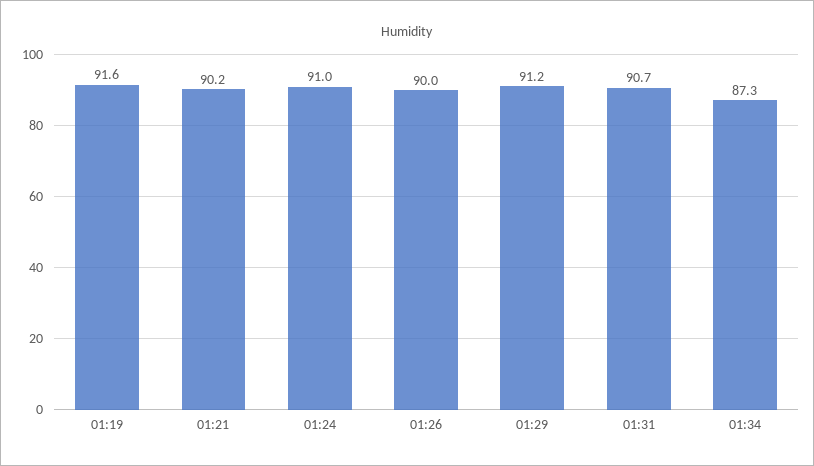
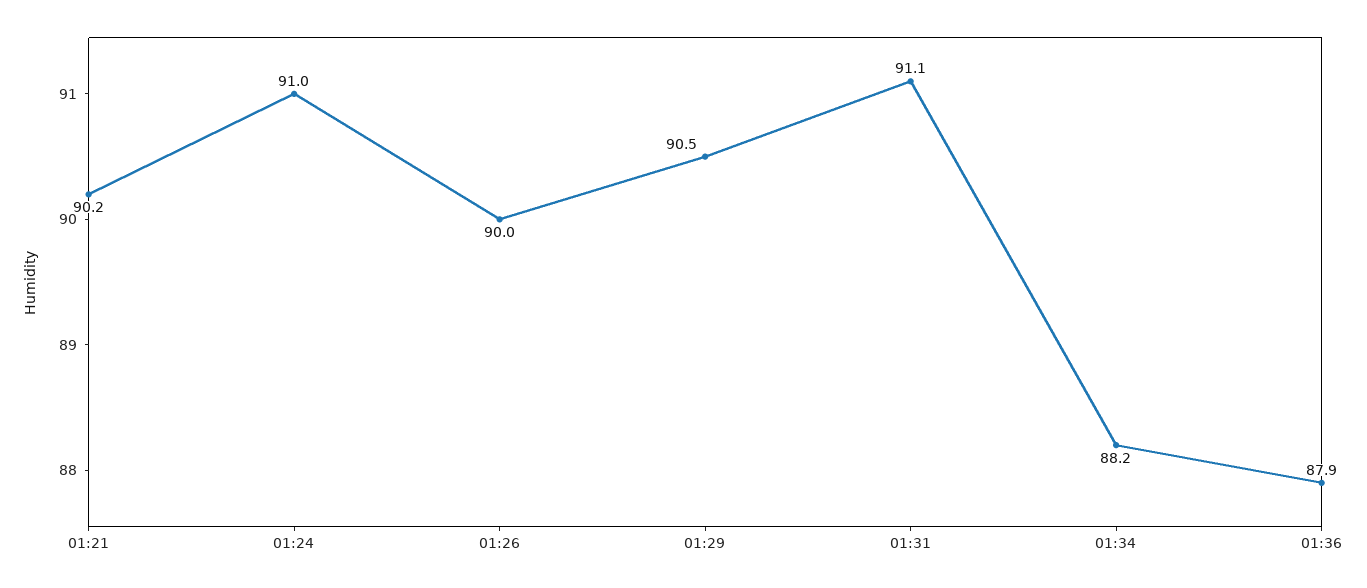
01:19: 91.6 -> none
01:29: 91.2 -> 90.5
01:31: 90.7 -> 91.1
01:34: 87.3 -> 88.2
01:36: none -> 87.9

